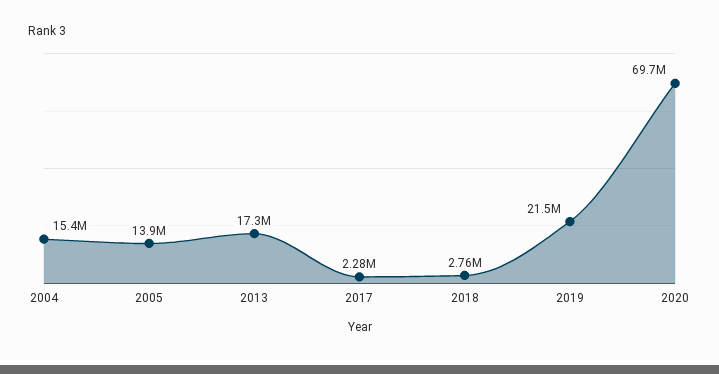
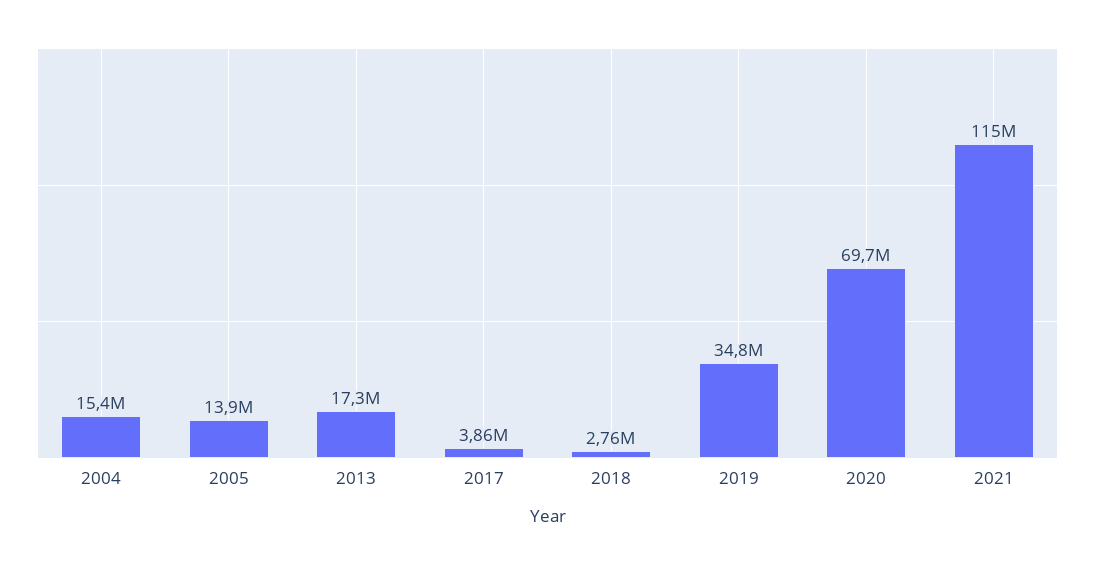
2017: 2280000 -> 3860000
2019: 21500000 -> 34800000
2021: none -> 115000000

